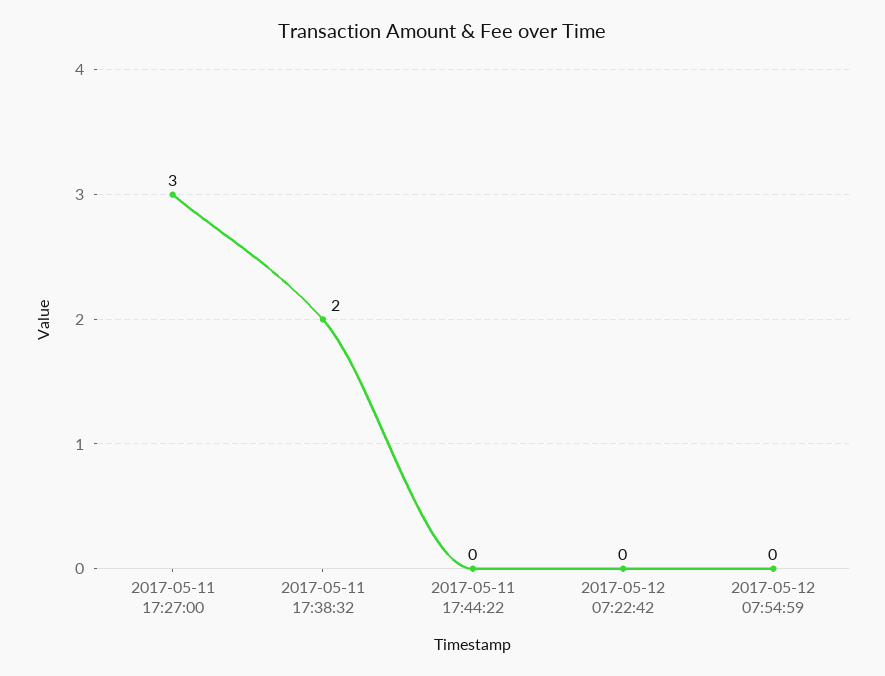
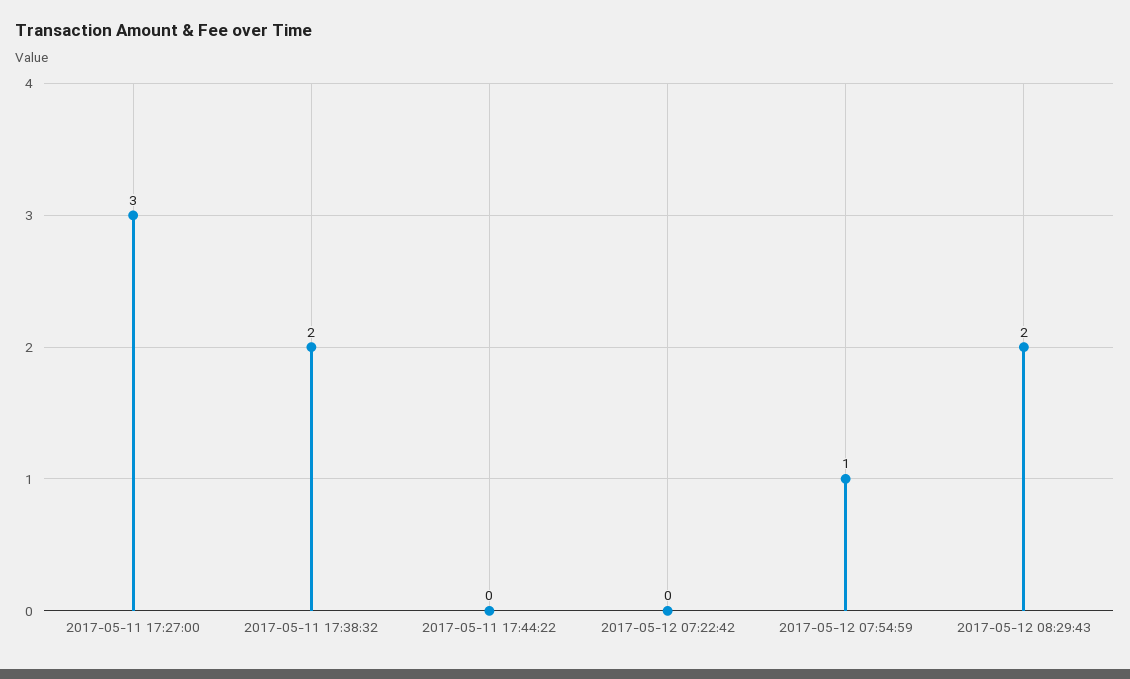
2017-05-12 07:54:59: 0 -> 1
2017-05-12 08:29:43: none -> 2

